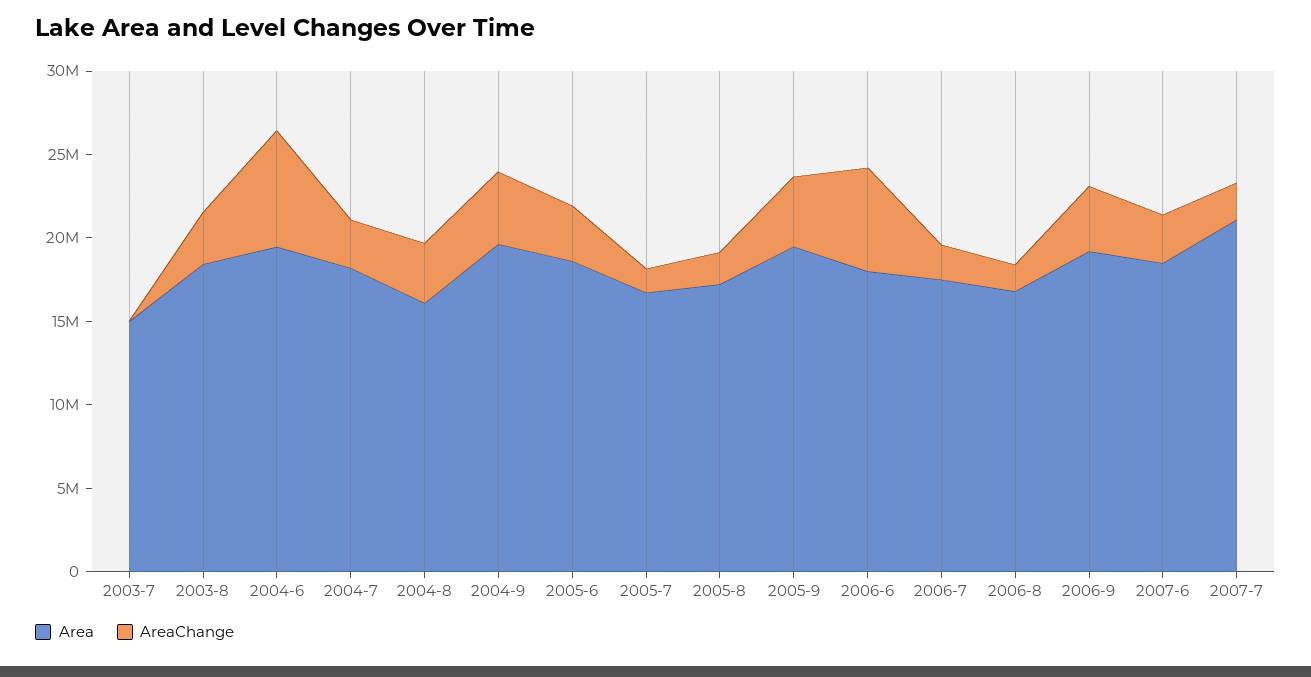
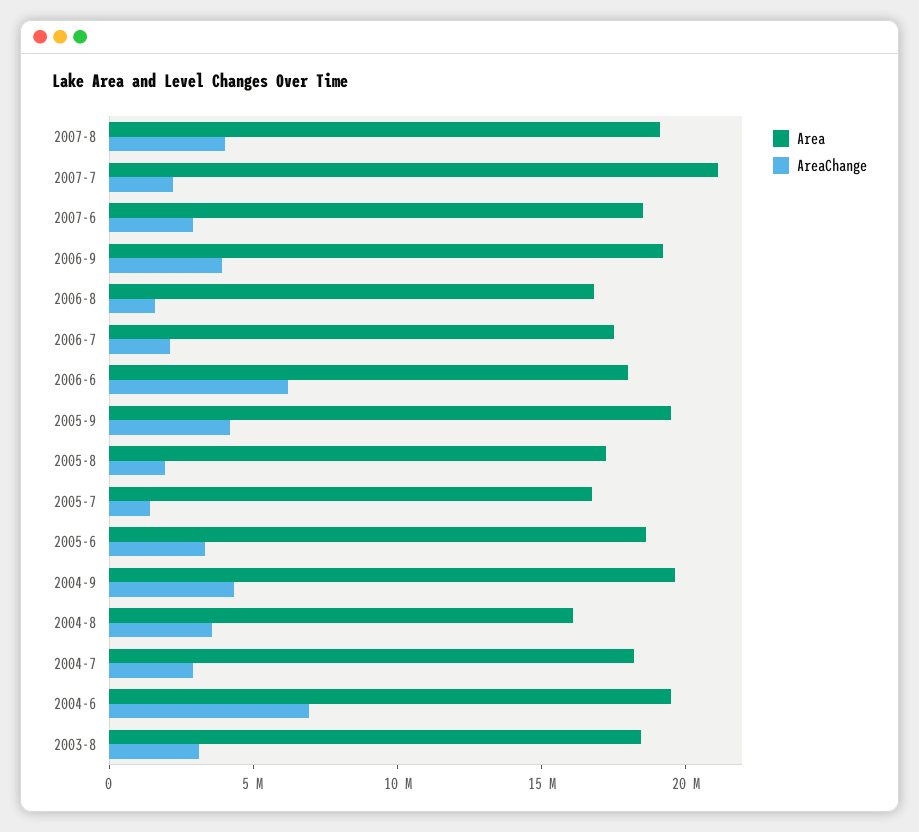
Area, 2003-7: 15000000 -> none
AreaChange, 2003-7: 0 -> none
Area, 2007-8: none -> 19000000
AreaChange, 2007-8: none -> 4000000

